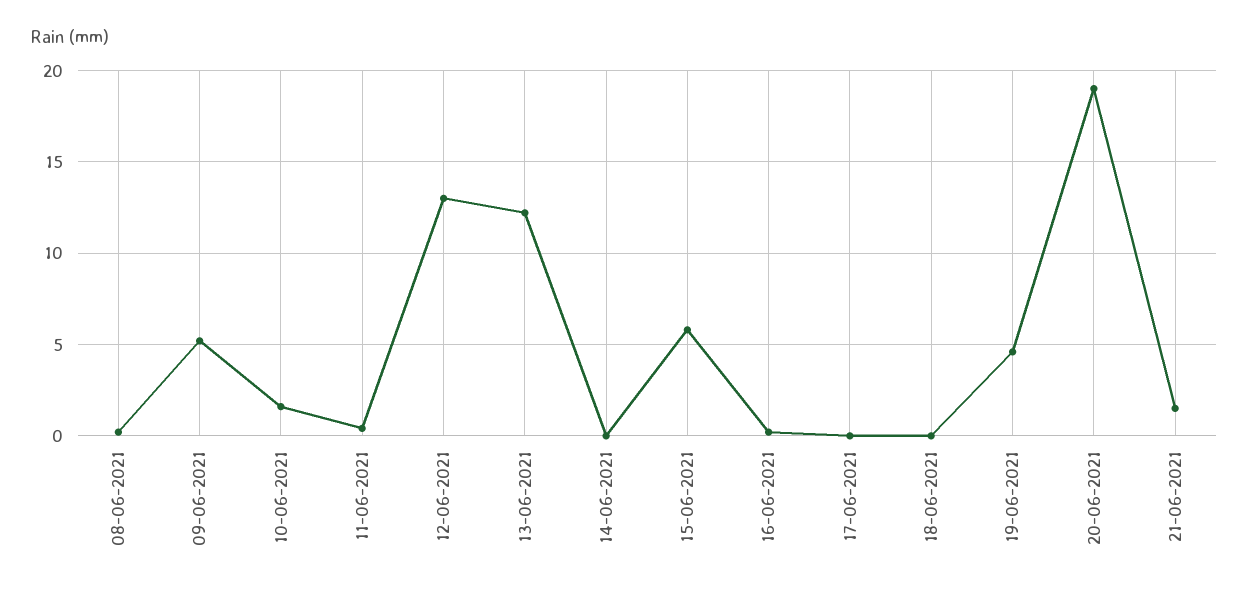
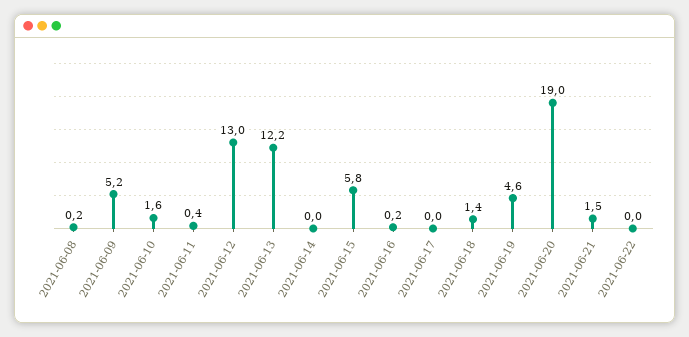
18-06-2021: 0 -> 1.4
2021-06-22: none -> 0

